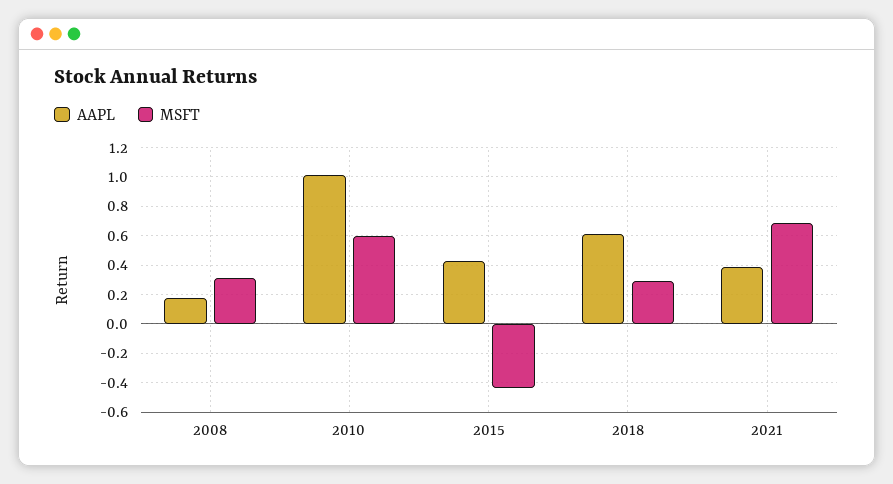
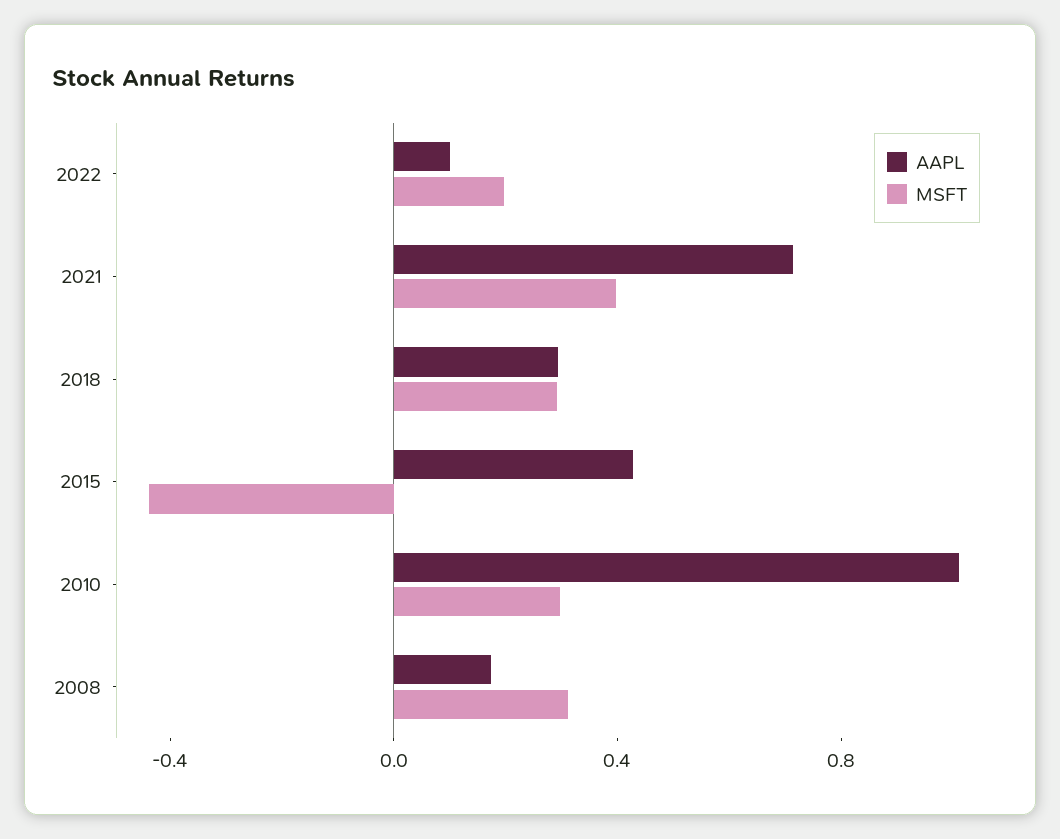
MSFT, 2010: 0.6 -> 0.3
AAPL, 2018: 0.6 -> 0.3
AAPL, 2021: 0.4 -> 0.7
MSFT, 2021: 0.7 -> 0.4
AAPL, 2022: none -> 0.1
MSFT, 2022: none -> 0.2

